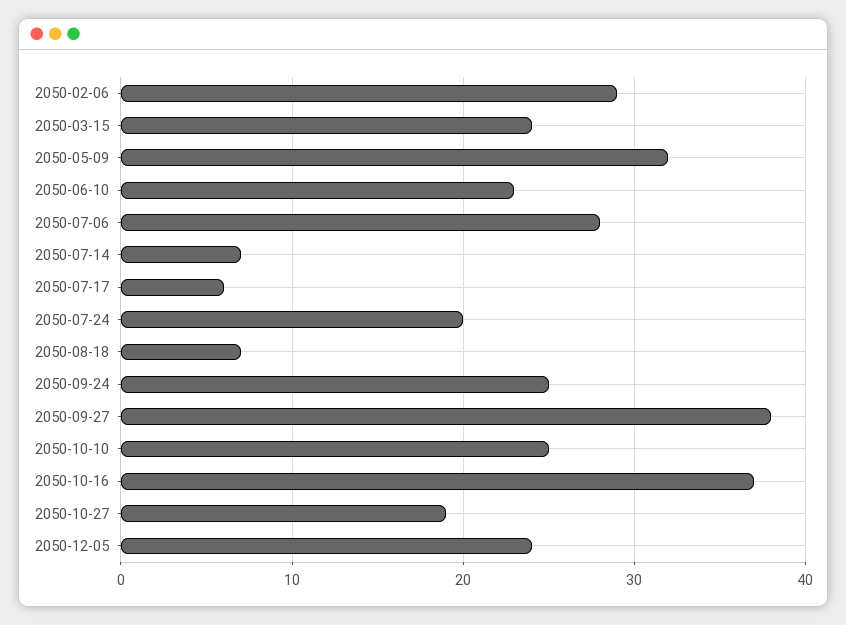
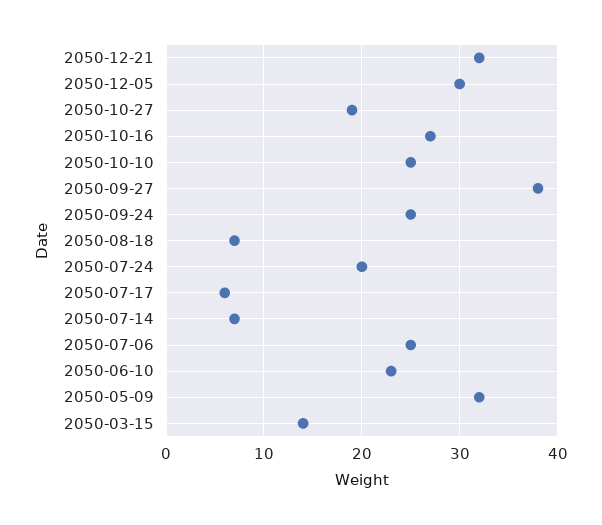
2050-02-06: 29 -> none
2050-03-15: 24 -> 14
2050-07-06: 28 -> 25
2050-10-16: 37 -> 27
2050-12-05: 24 -> 30
2050-12-21: none -> 32

